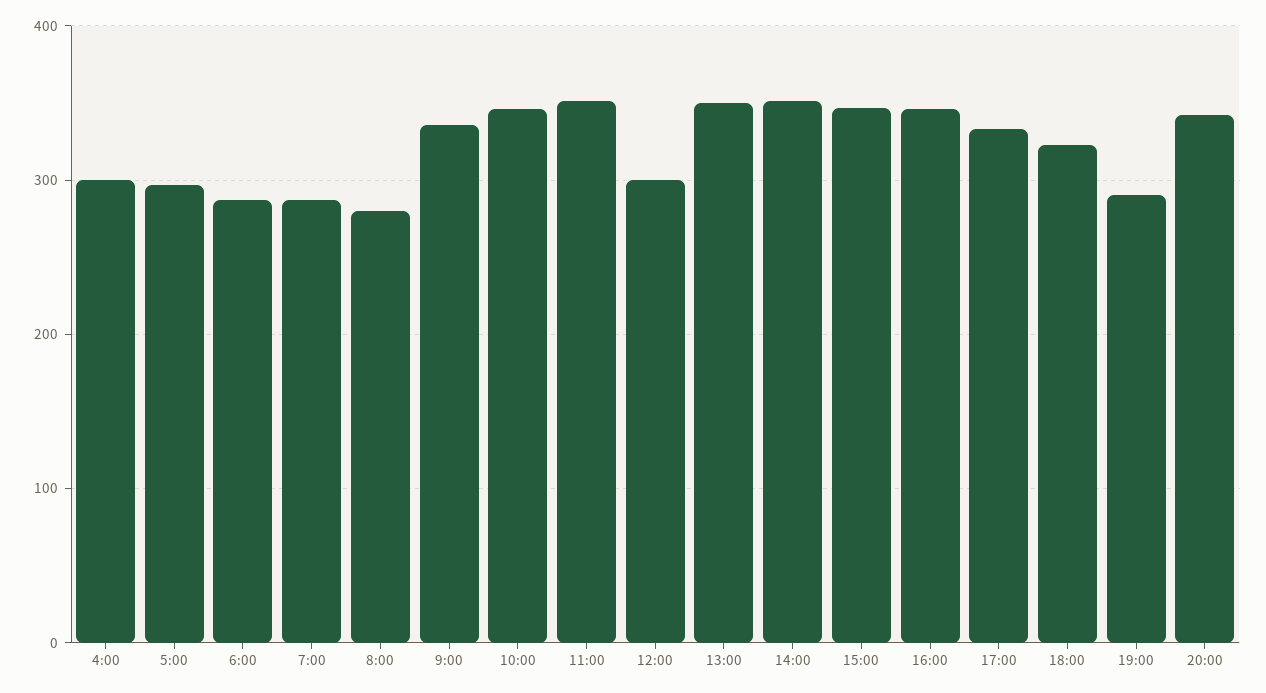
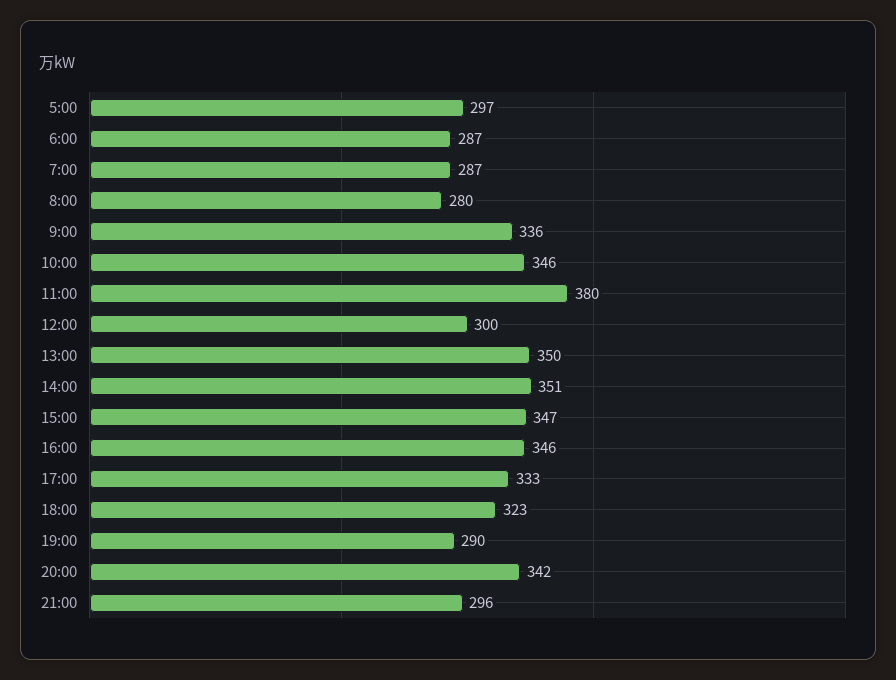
4:00: 300 -> none
11:00: 350 -> 380
21:00: none -> 296

